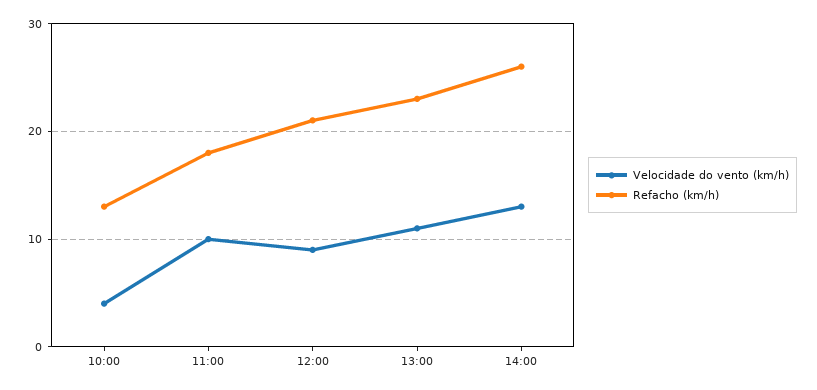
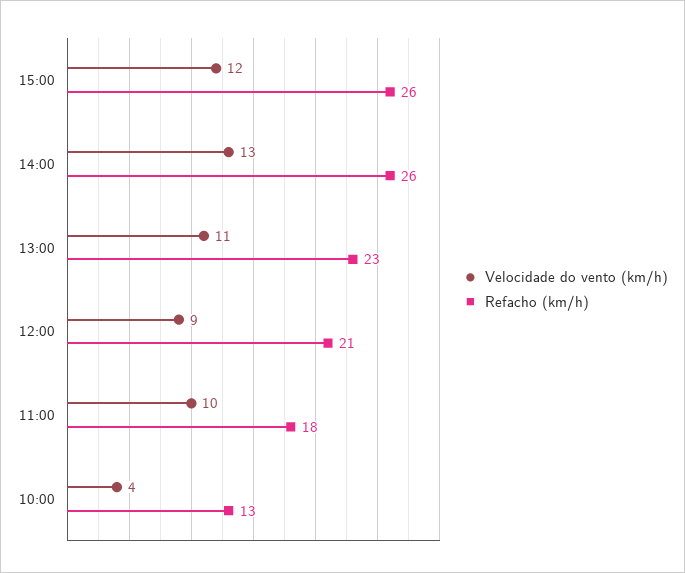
Velocidade do vento (km/h), 15:00: none -> 12
Refacho (km/h), 15:00: none -> 26

